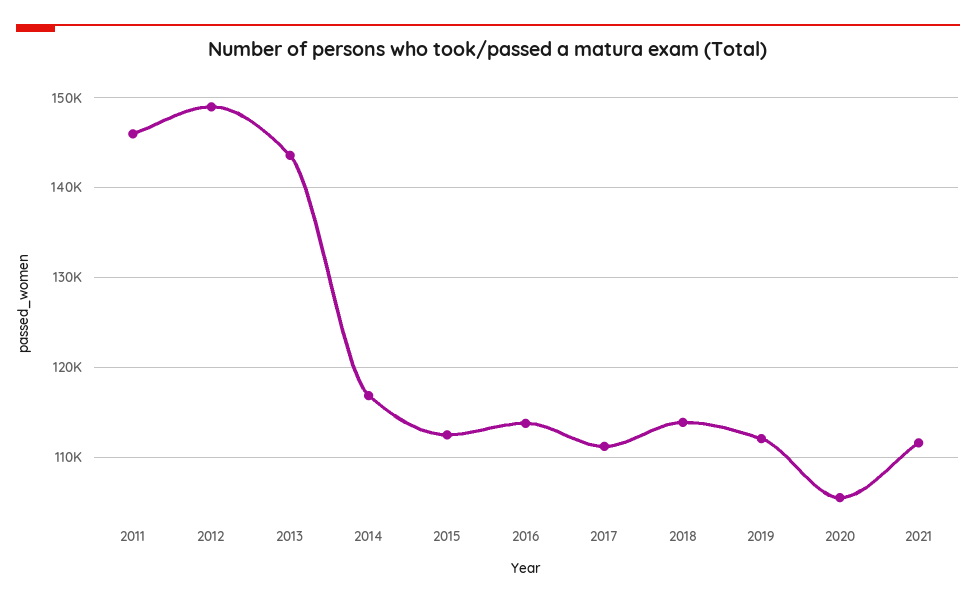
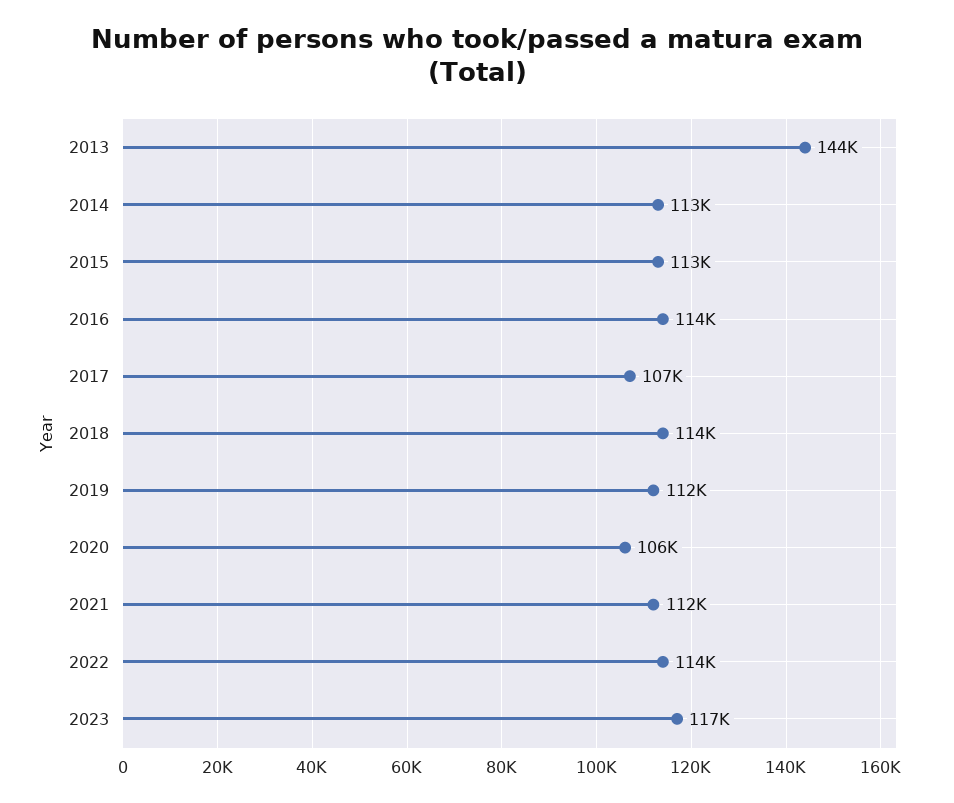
2011: 146000 -> none
2012: 149000 -> none
2014: 117000 -> 113000
2017: 111000 -> 107000
2022: none -> 114000
2023: none -> 117000

